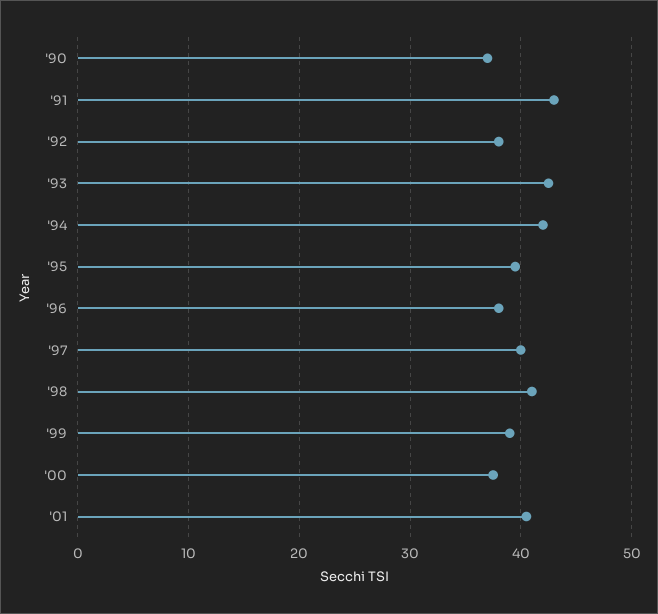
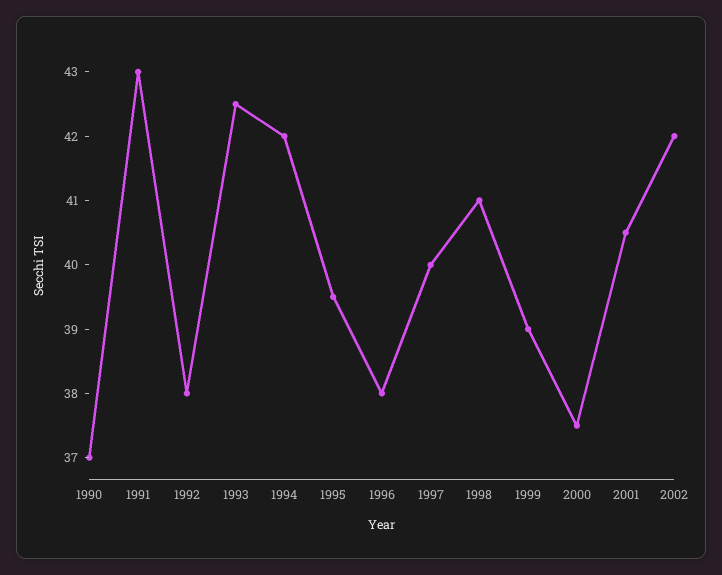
2002: none -> 42

